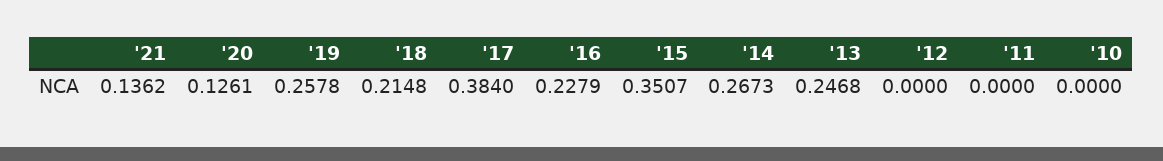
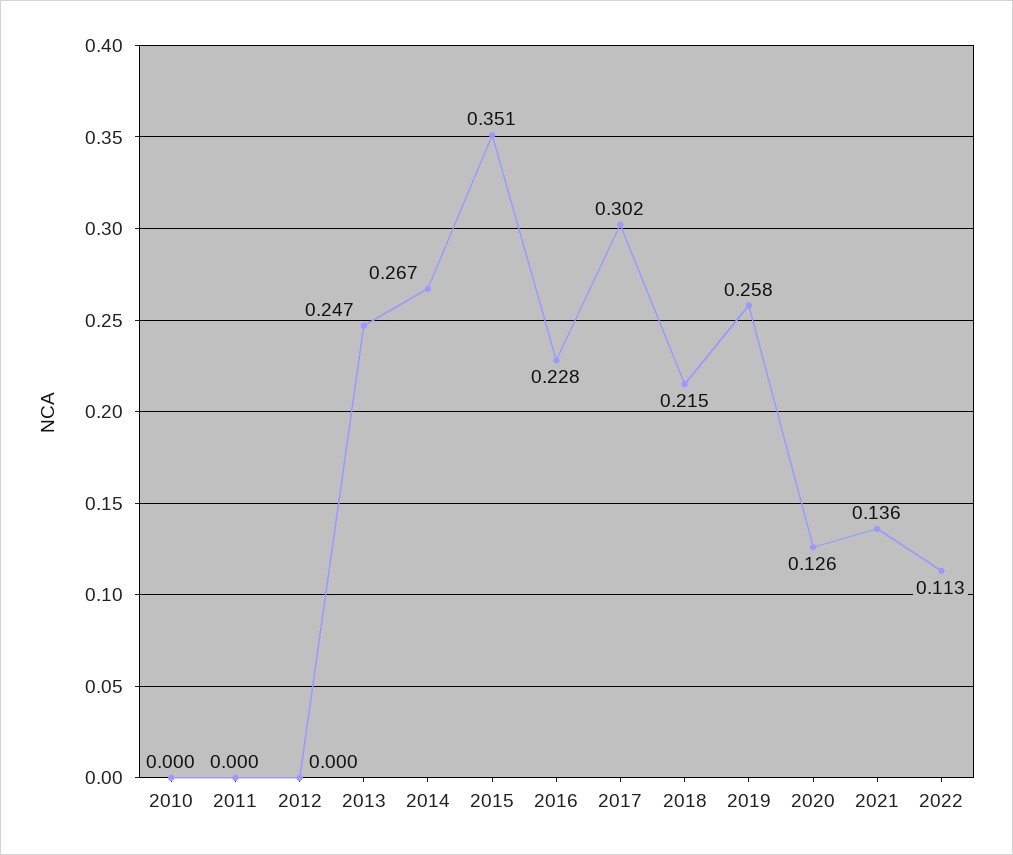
'17: 0.384 -> 0.302
2022: none -> 0.113

